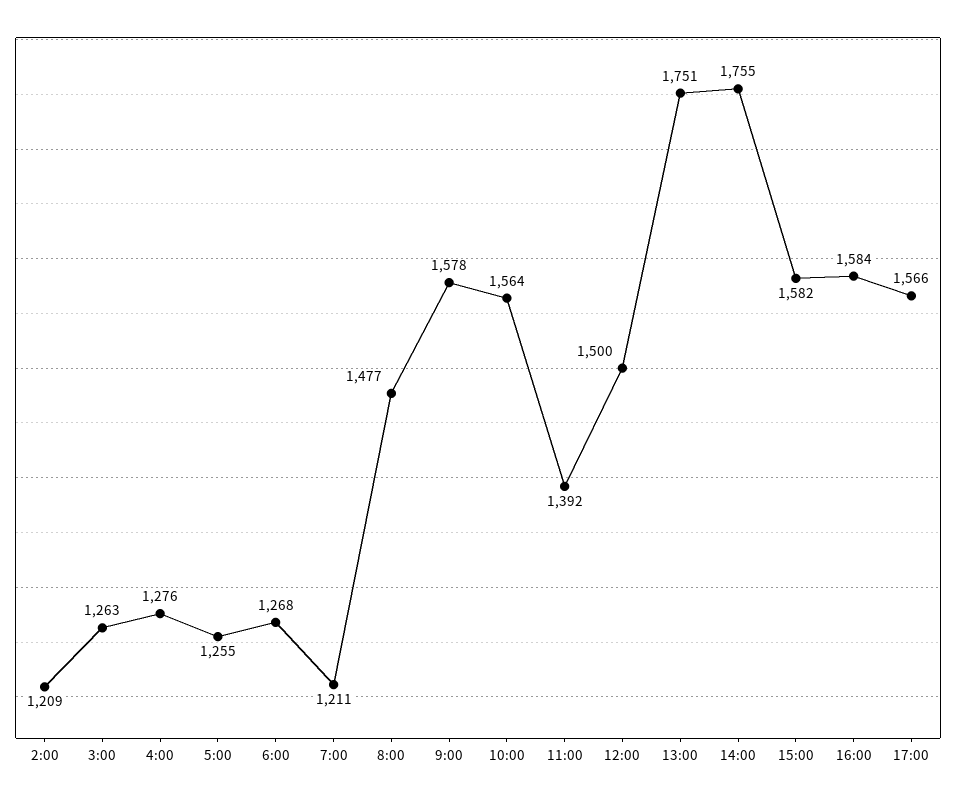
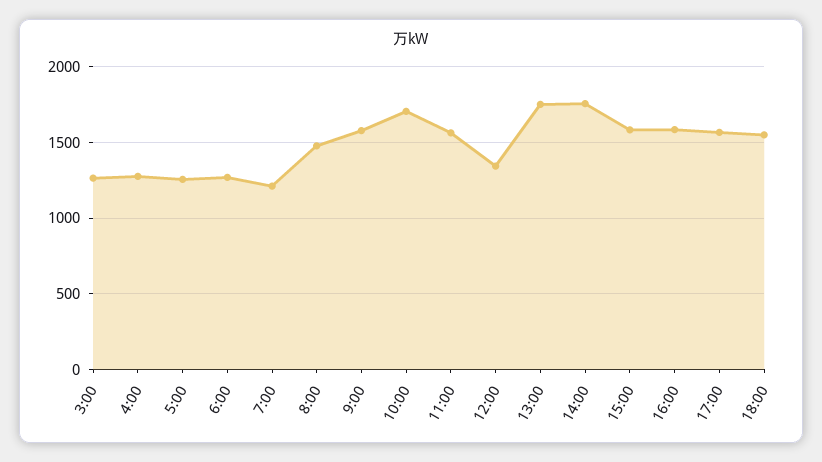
2:00: 1209 -> none
10:00: 1564 -> 1700
11:00: 1392 -> 1550
12:00: 1500 -> 1350
18:00: none -> 1550

